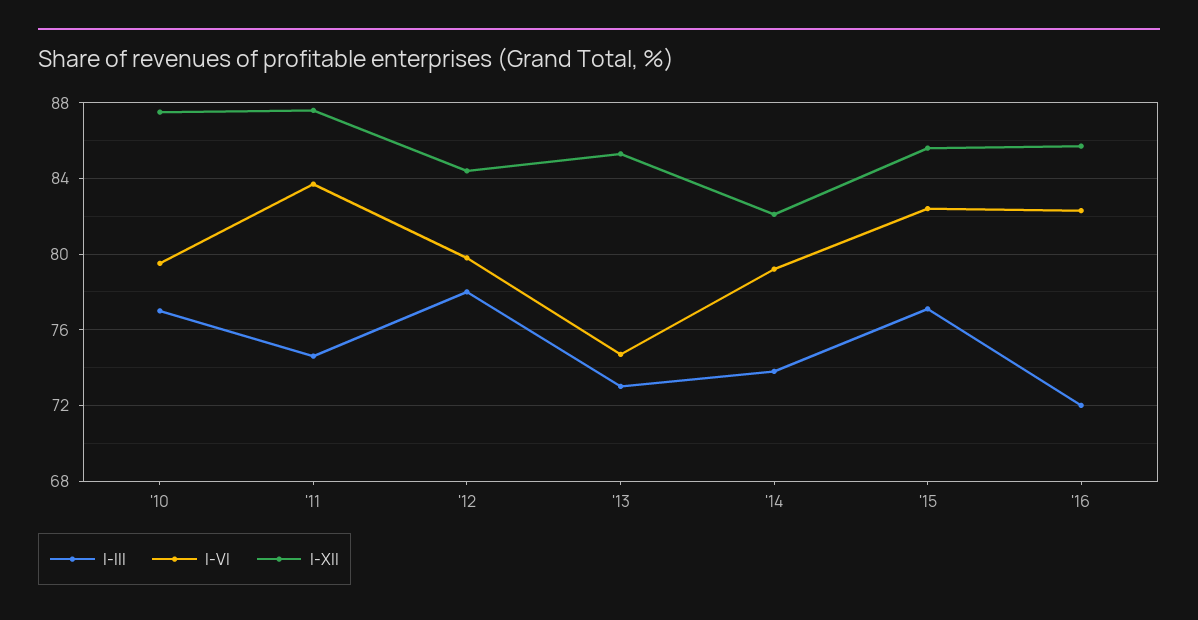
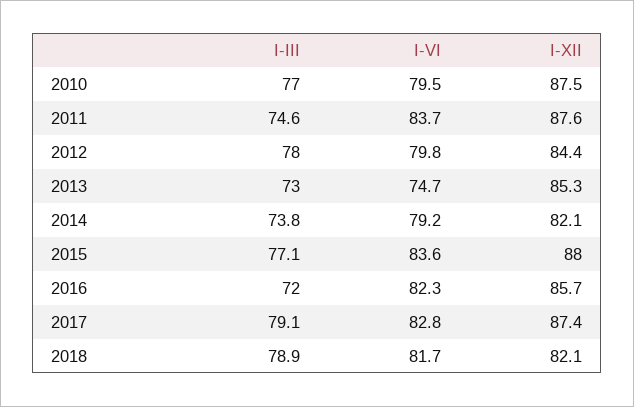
I-VI, '15: 82.5 -> 83.6
I-XII, '15: 85.5 -> 88
I-III, 2017: none -> 79.1
I-VI, 2017: none -> 82.8
I-XII, 2017: none -> 87.4
I-III, 2018: none -> 78.9
I-VI, 2018: none -> 81.7
I-XII, 2018: none -> 82.1

